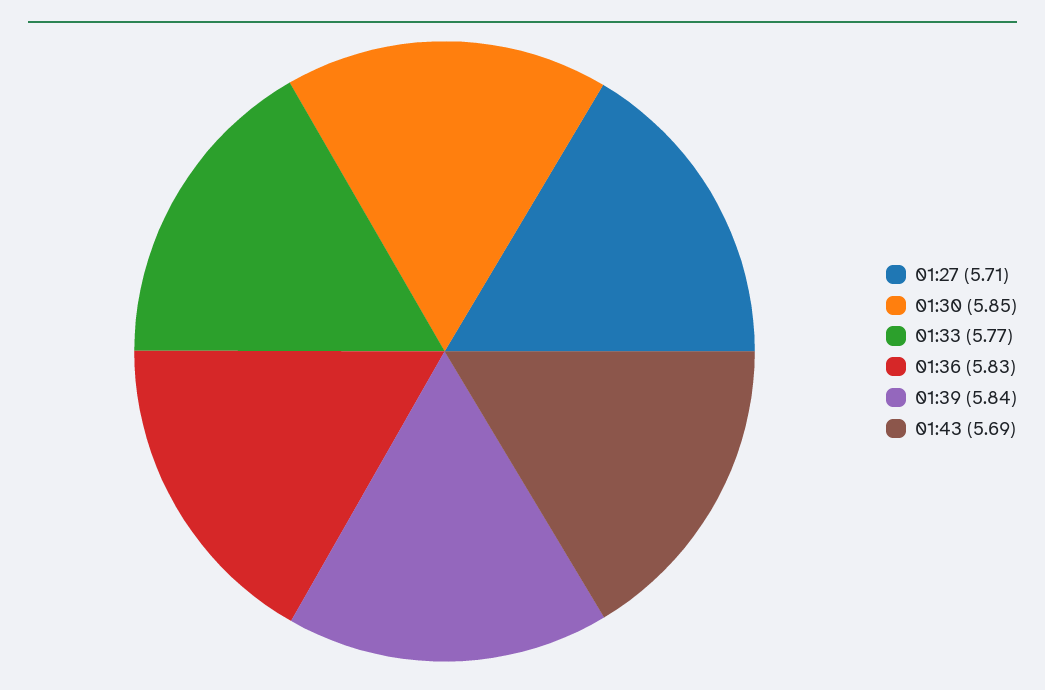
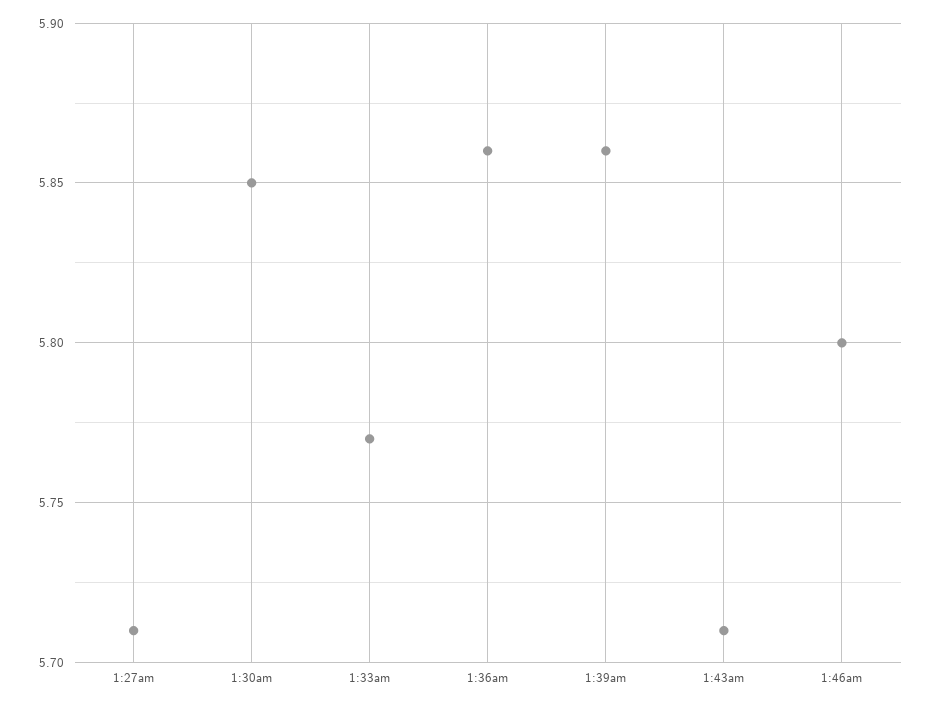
01:36: 5.83 -> 5.86
01:39: 5.84 -> 5.86
01:43: 5.69 -> 5.71
1:46am: none -> 5.8

